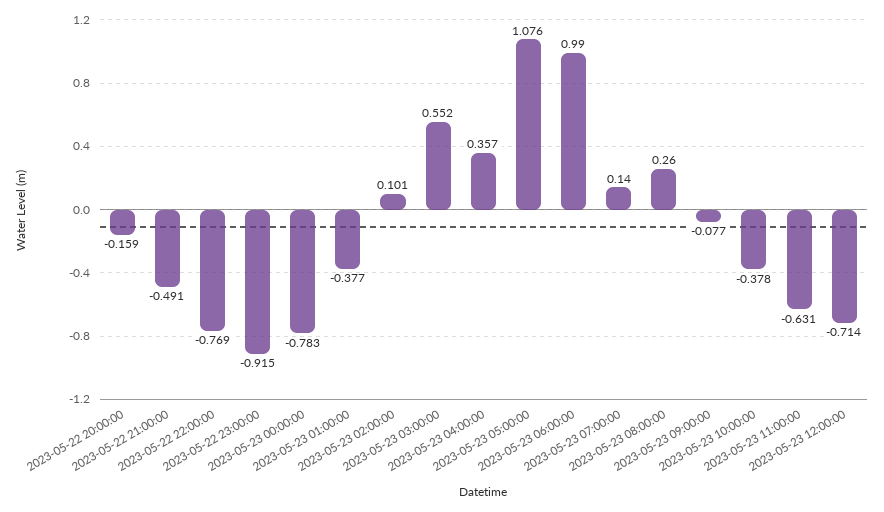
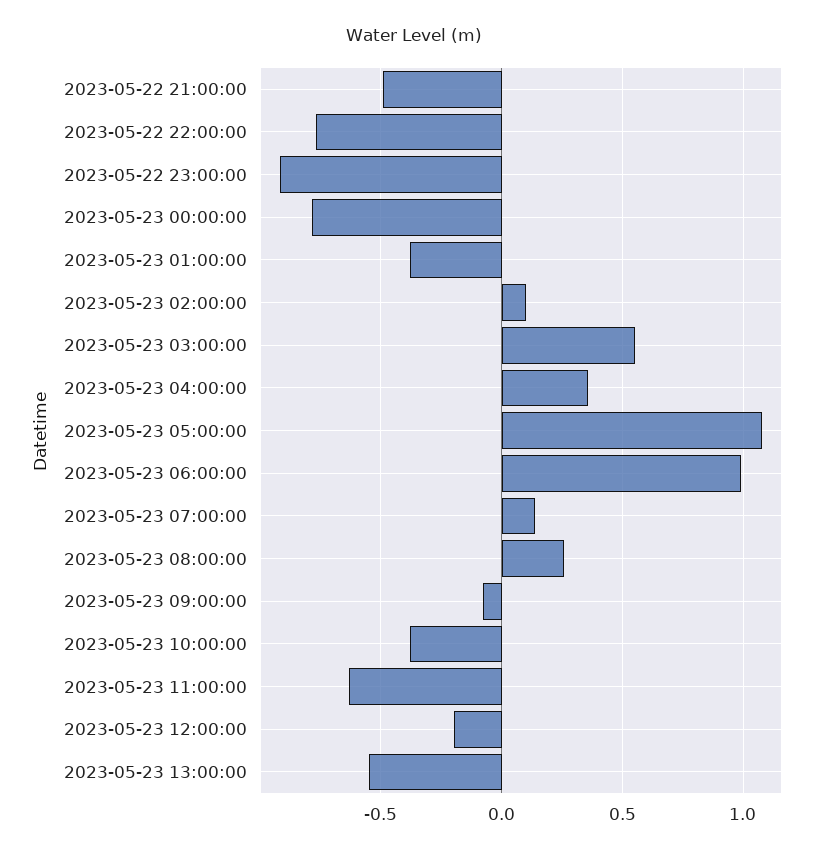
2023-05-22 20:00:00: -0.159 -> none
2023-05-23 12:00:00: -0.714 -> -0.2
2023-05-23 13:00:00: none -> -0.55

